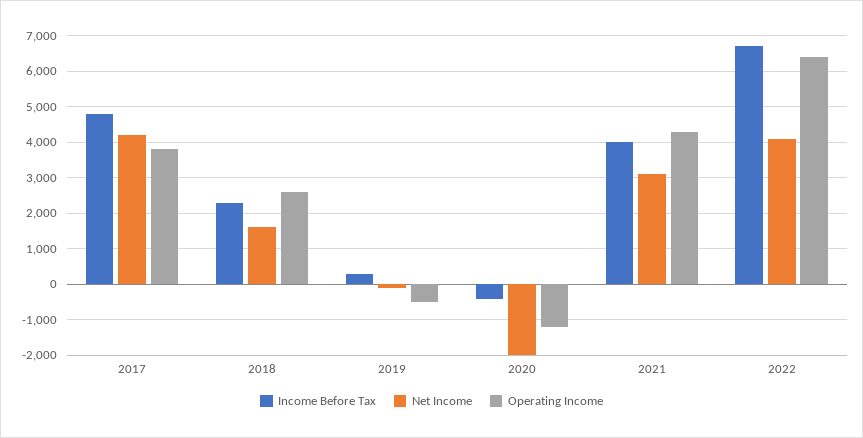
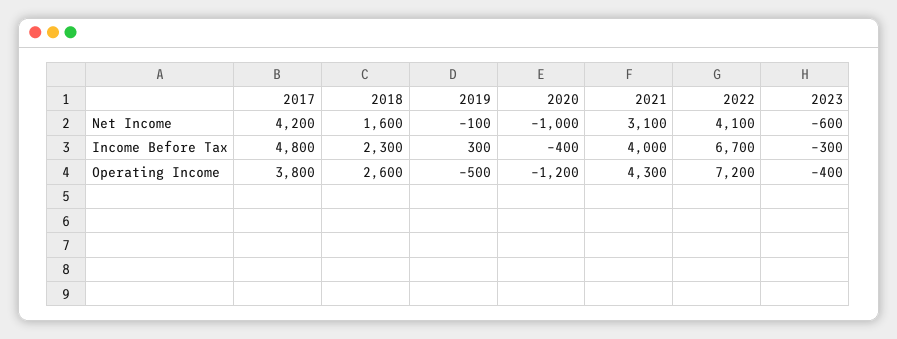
Net Income, 2020: -2000 -> -1000
Operating Income, 2022: 6400 -> 7200
Net Income, 2023: none -> -600
Income Before Tax, 2023: none -> -300
Operating Income, 2023: none -> -400

